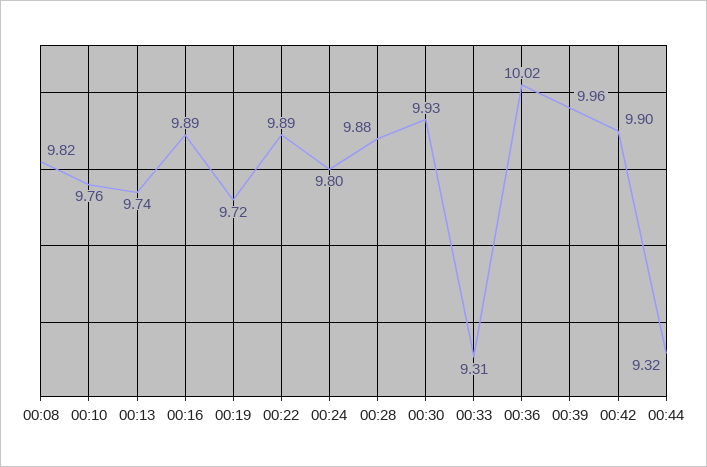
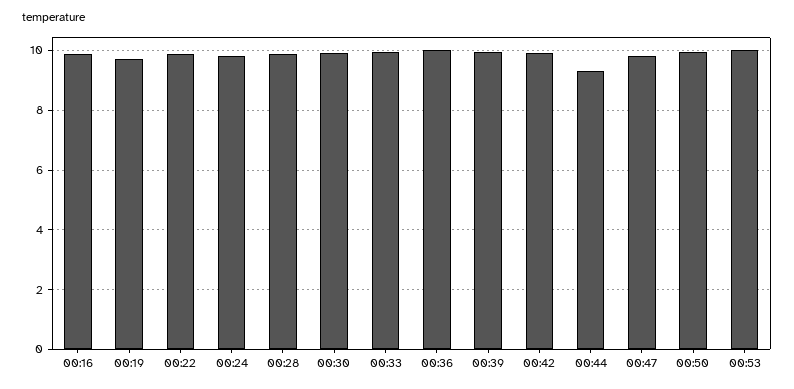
00:08: 9.82 -> none
00:10: 9.76 -> none
00:13: 9.74 -> none
00:33: 9.31 -> 10
00:47: none -> 9.75
00:50: none -> 10
00:53: none -> 10

